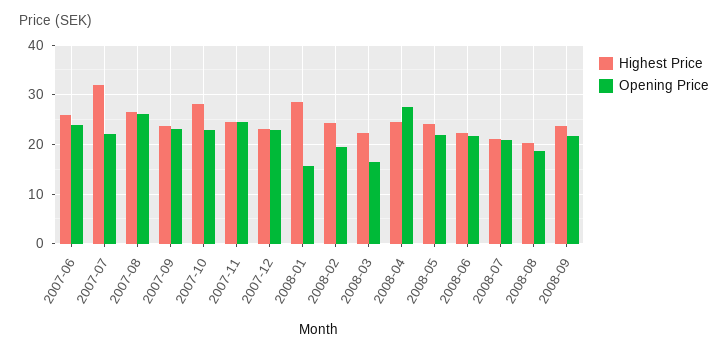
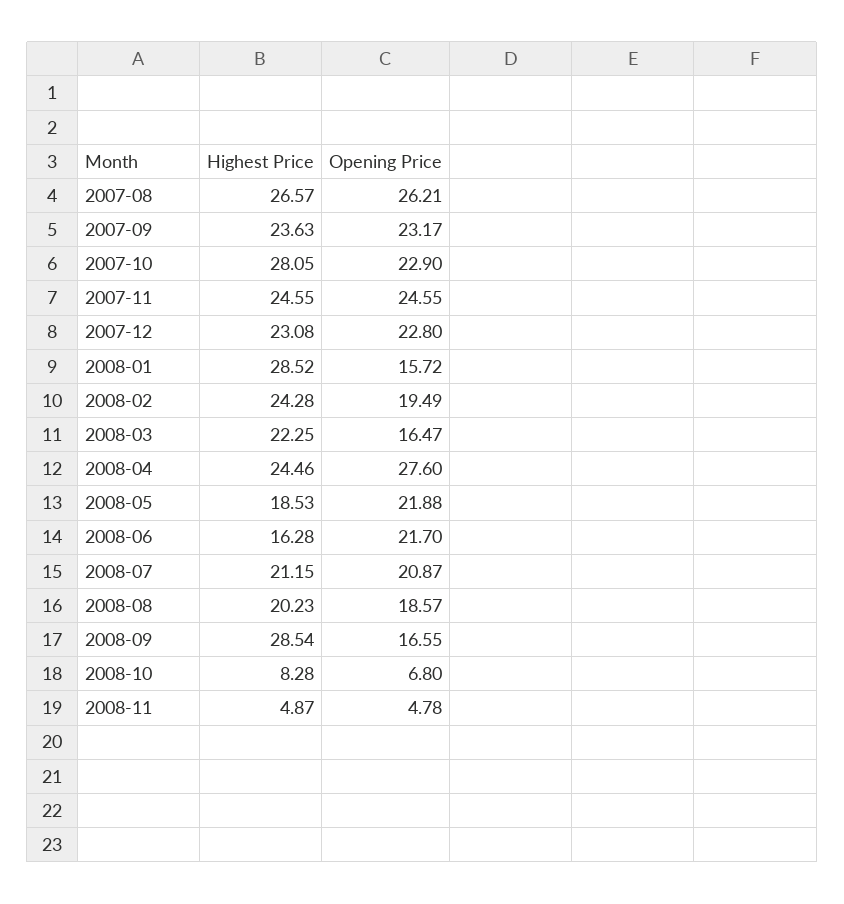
Highest Price, 2007-06: 26 -> none
Opening Price, 2007-06: 24 -> none
Highest Price, 2007-07: 32 -> none
Opening Price, 2007-07: 22 -> none
Highest Price, 2008-05: 24 -> 18.53
Highest Price, 2008-06: 22 -> 16.28
Highest Price, 2008-09: 24 -> 28.54
Opening Price, 2008-09: 22 -> 16.55
Highest Price, 2008-10: none -> 8.28
Opening Price, 2008-10: none -> 6.8
Highest Price, 2008-11: none -> 4.87
Opening Price, 2008-11: none -> 4.78

